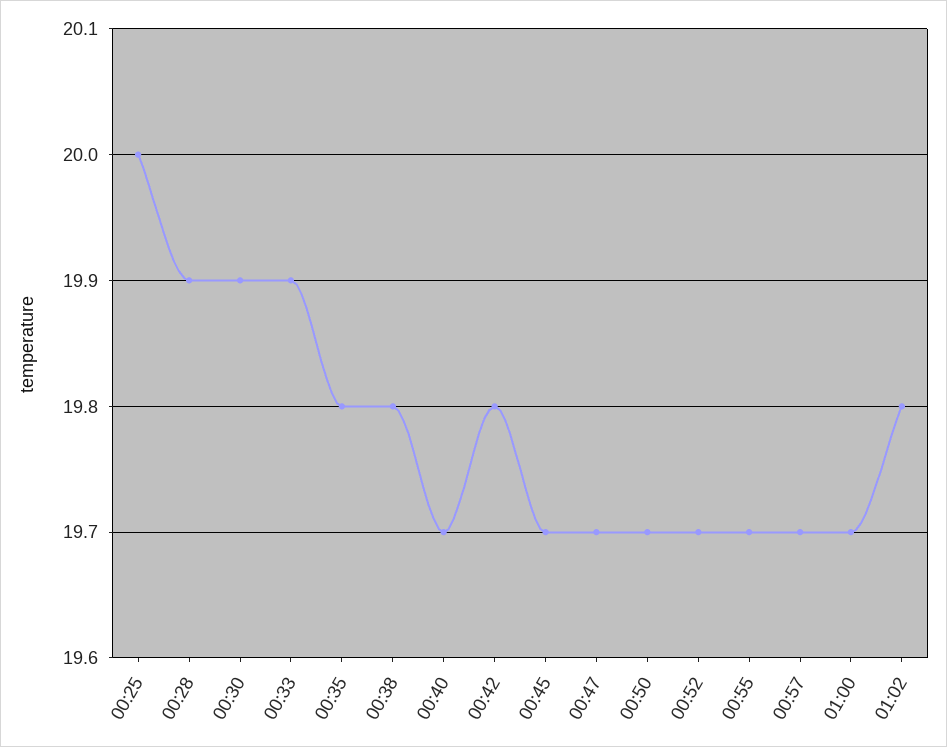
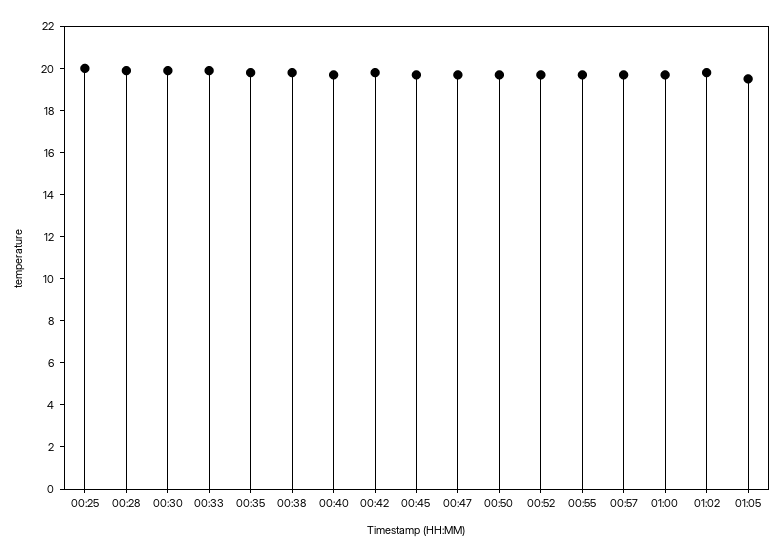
01:05: none -> 19.5

